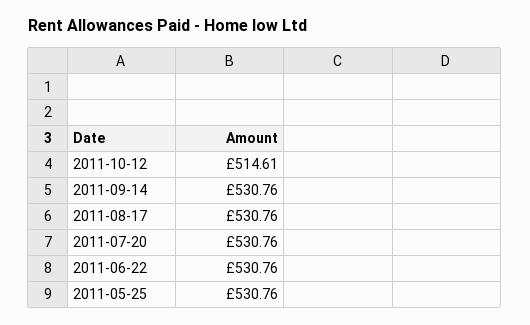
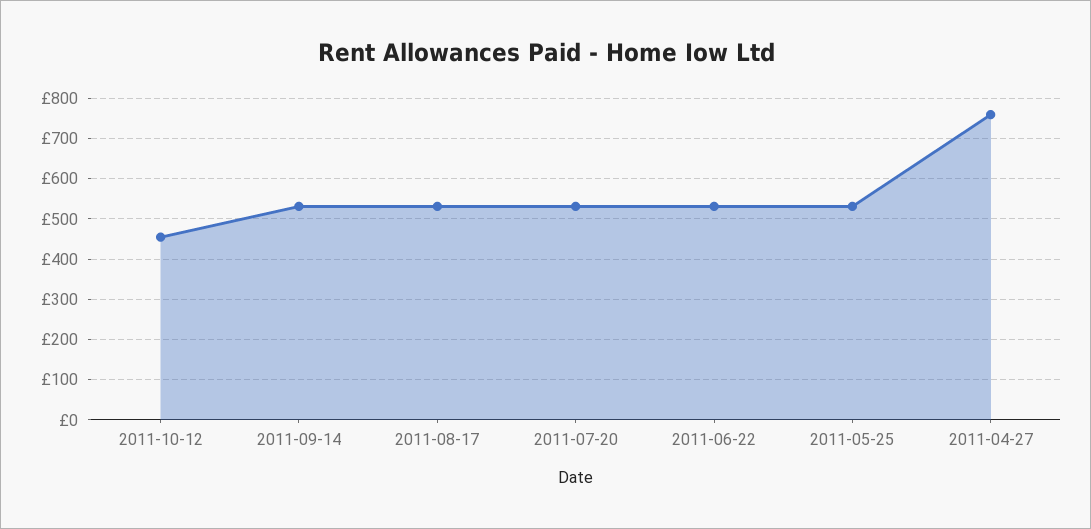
2011-10-12: 514.61 -> 460
2011-04-27: none -> 760

